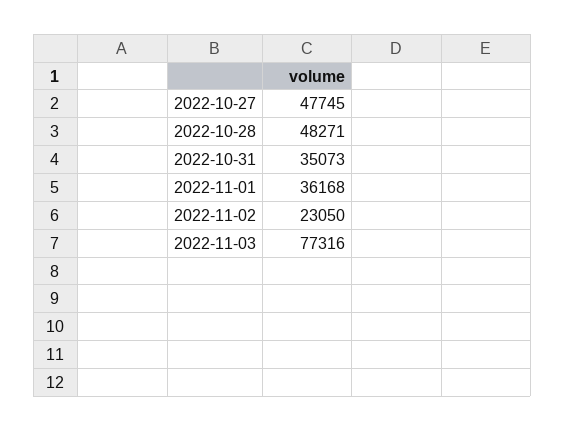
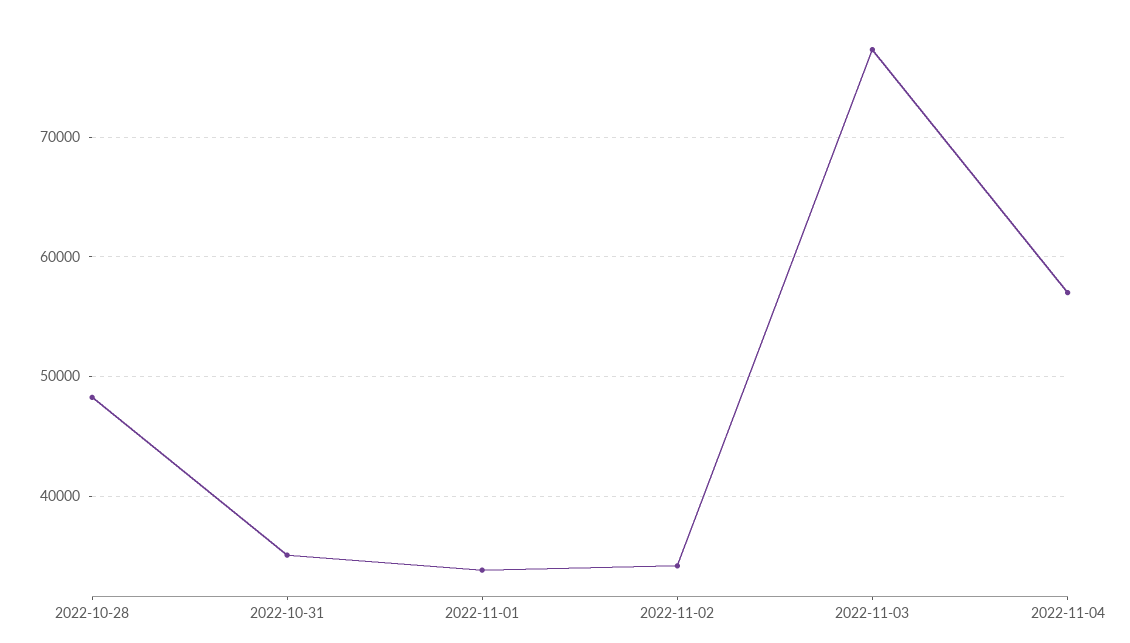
2022-10-27: 47745 -> none
2022-11-01: 36168 -> 34000
2022-11-02: 23050 -> 34000
2022-11-04: none -> 57000

